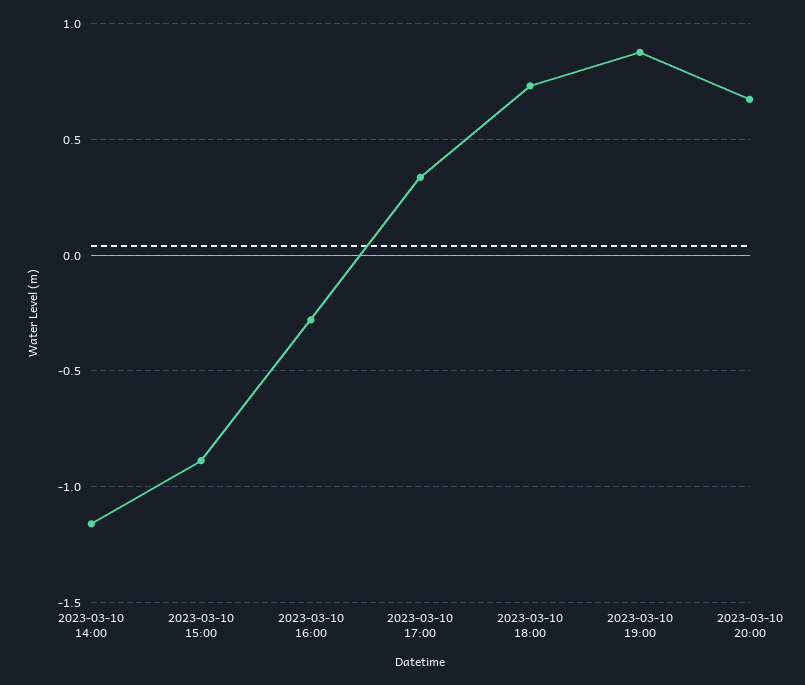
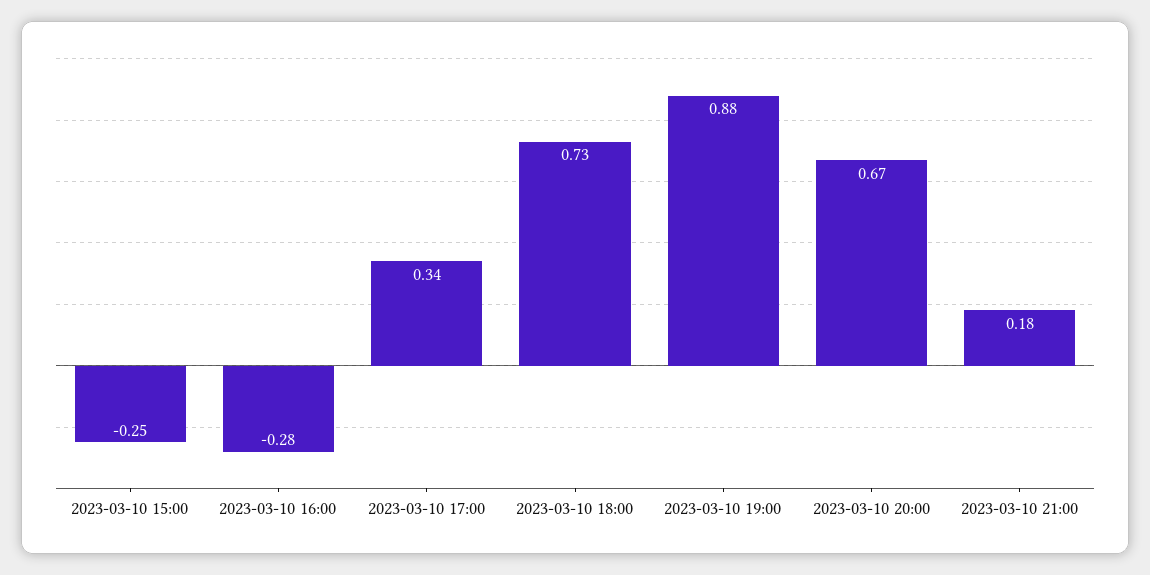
2023-03-10 14:00: -1.15 -> none
2023-03-10 15:00: -0.9 -> -0.25
2023-03-10 21:00: none -> 0.18

